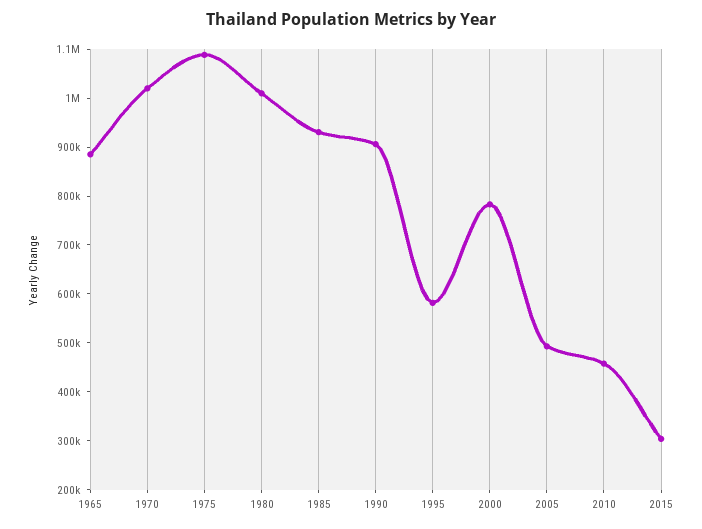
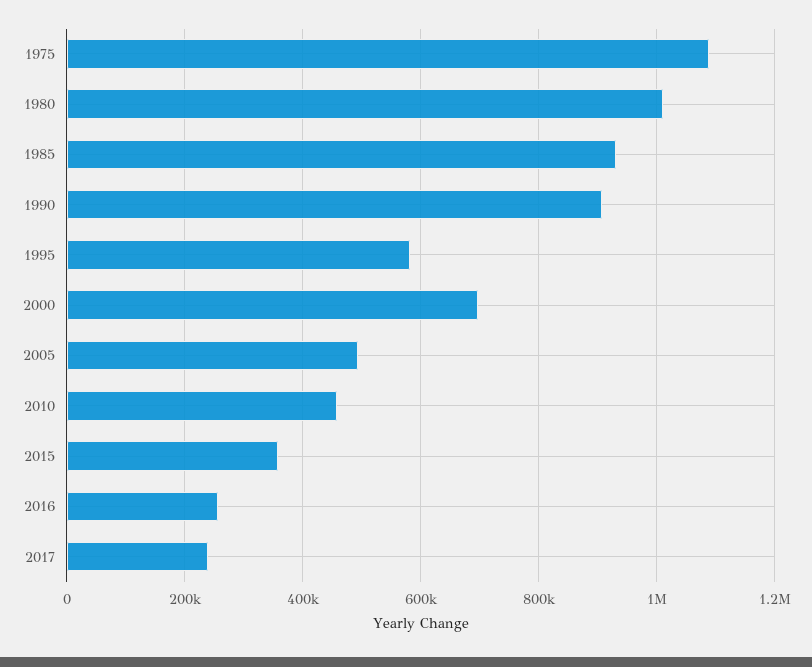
1965: 880000 -> none
1970: 1020000 -> none
2000: 780000 -> 700000
2015: 300000 -> 360000
2016: none -> 260000
2017: none -> 240000

